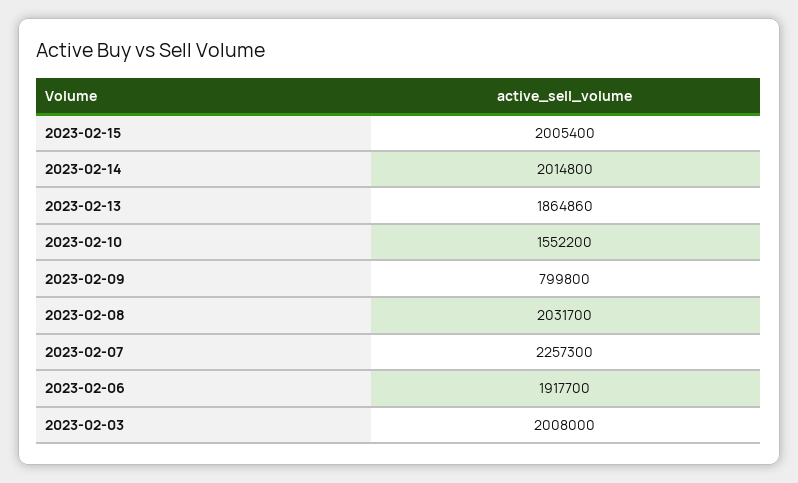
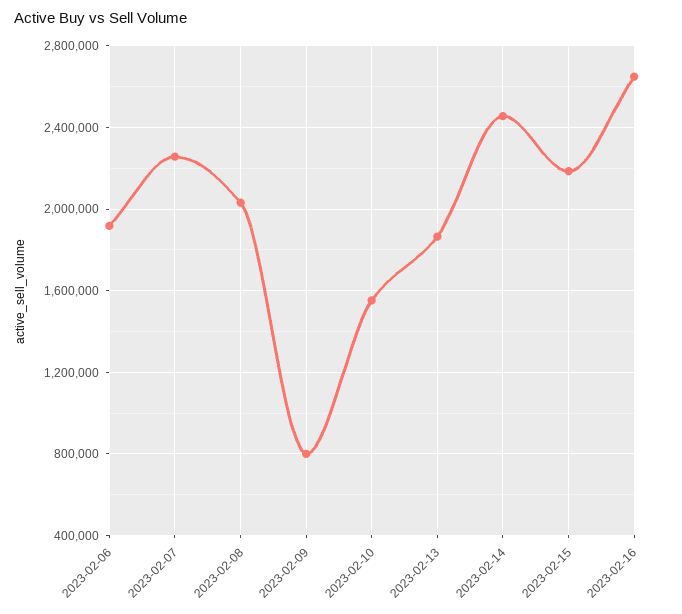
2023-02-15: 2005400 -> 2200000
2023-02-14: 2014800 -> 2450000
2023-02-03: 2008000 -> none
2023-02-16: none -> 2650000

